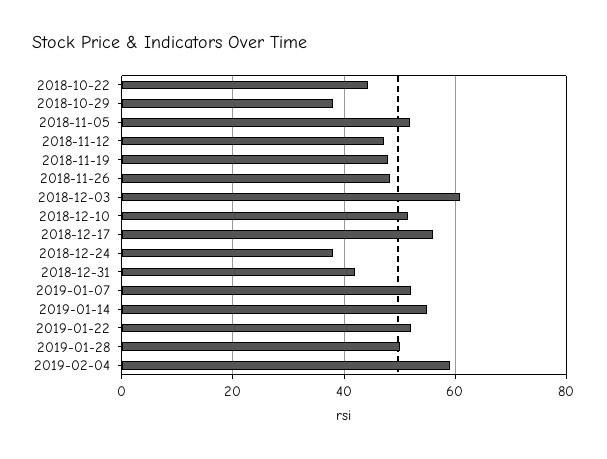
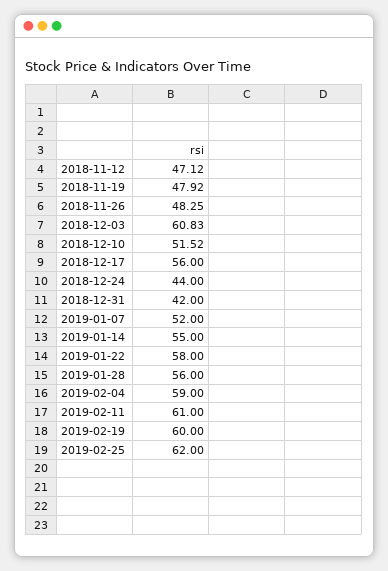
2018-10-22: 44 -> none
2018-10-29: 38 -> none
2018-11-05: 52 -> none
2018-12-24: 38 -> 44
2019-01-22: 52 -> 58
2019-01-28: 50 -> 56
2019-02-11: none -> 61
2019-02-19: none -> 60
2019-02-25: none -> 62

